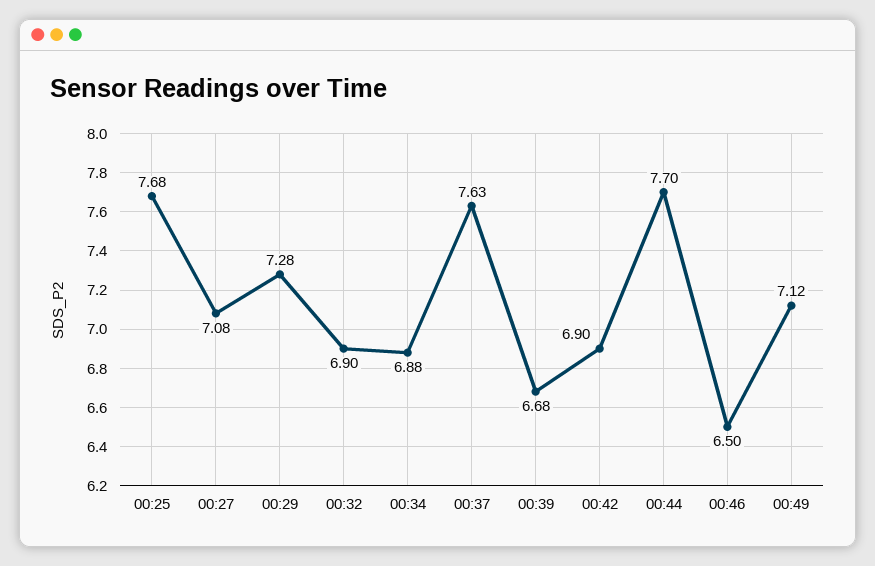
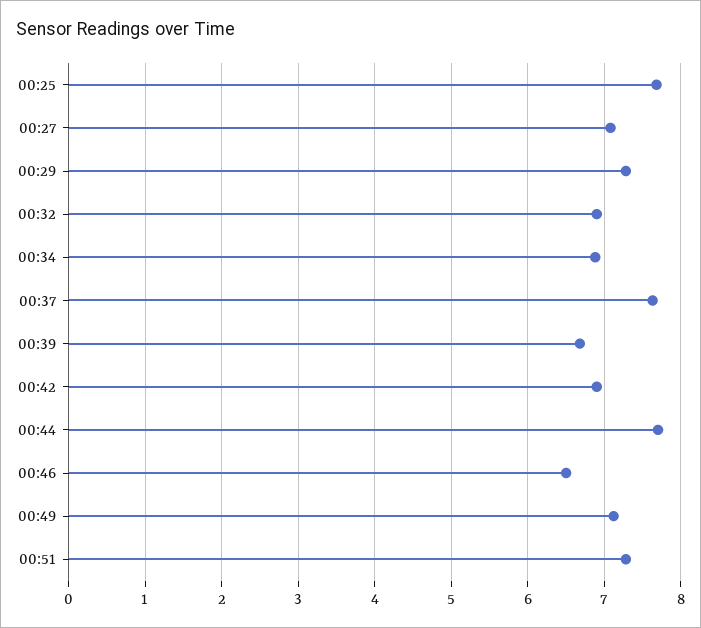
00:51: none -> 7.3

